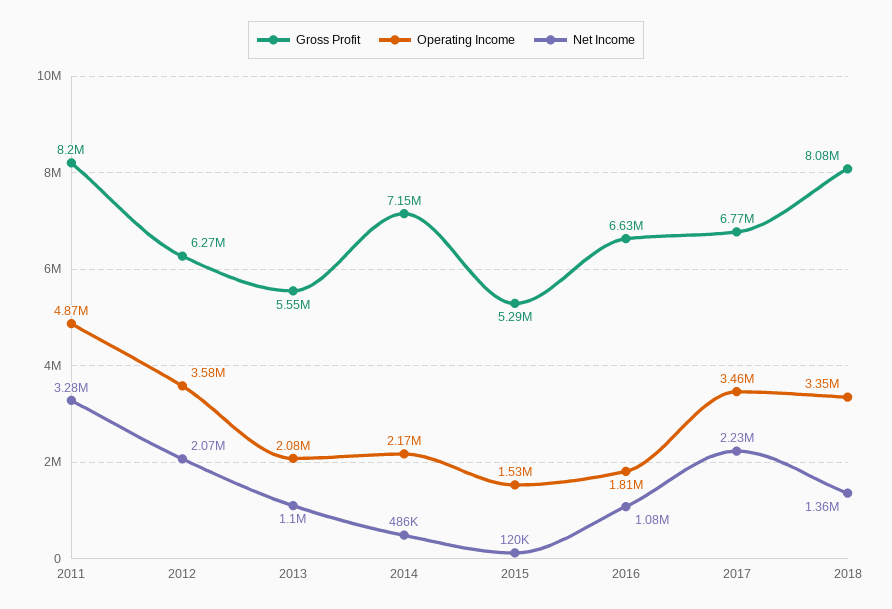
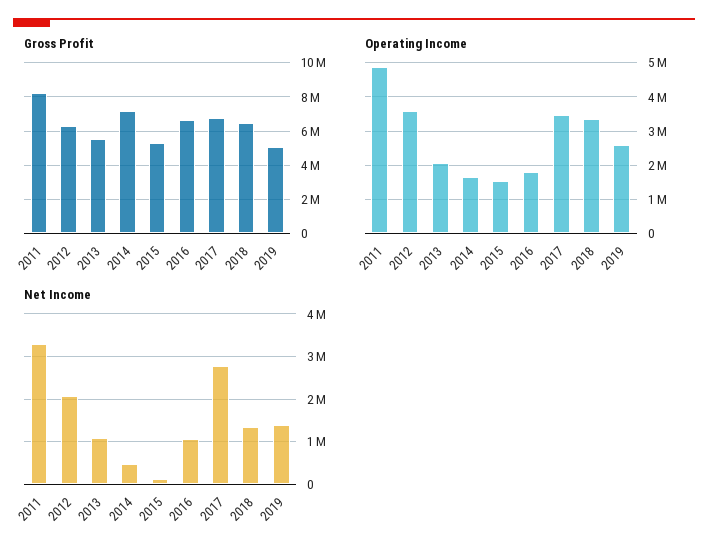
Operating Income, 2014: 2170000 -> 1600000
Net Income, 2017: 2230000 -> 2800000
Gross Profit, 2018: 8080000 -> 6500000
Gross Profit, 2019: none -> 5000000
Operating Income, 2019: none -> 2600000
Net Income, 2019: none -> 1400000

